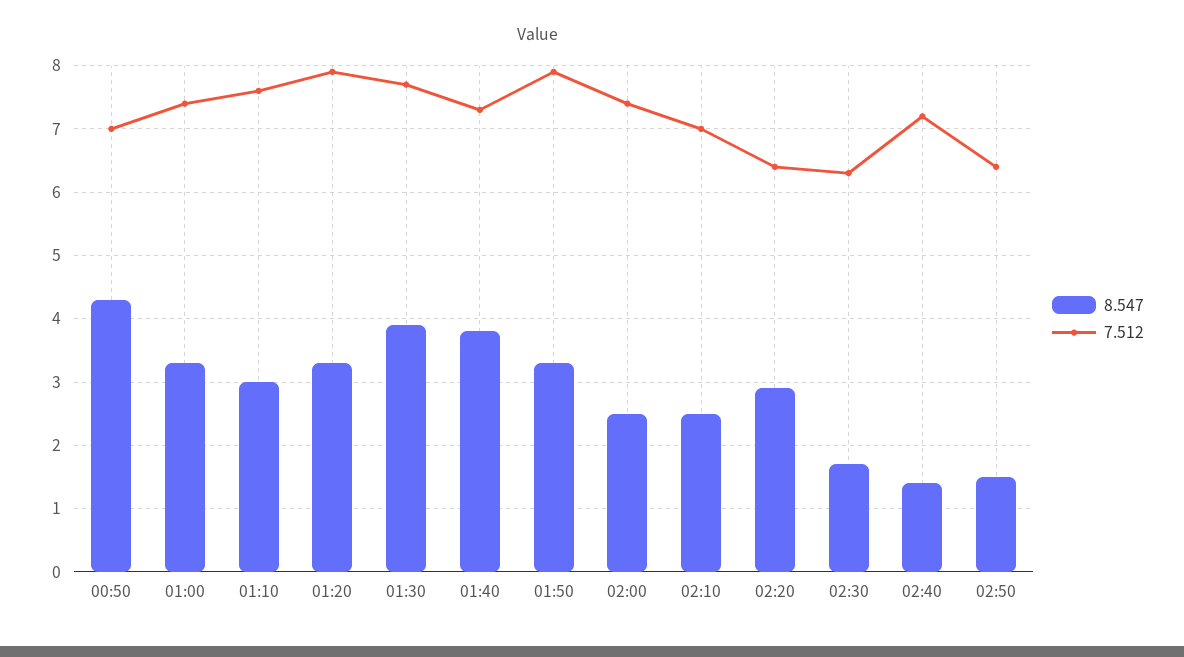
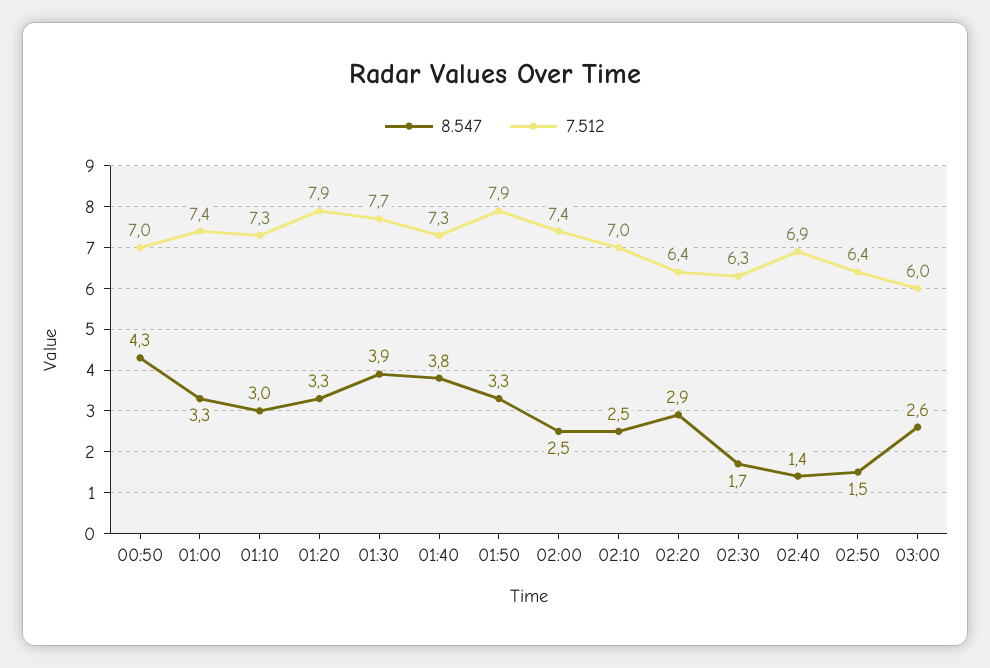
7.512, 01:10: 7.6 -> 7.3
7.512, 02:40: 7.2 -> 6.9
8.547, 03:00: none -> 2.6
7.512, 03:00: none -> 6

